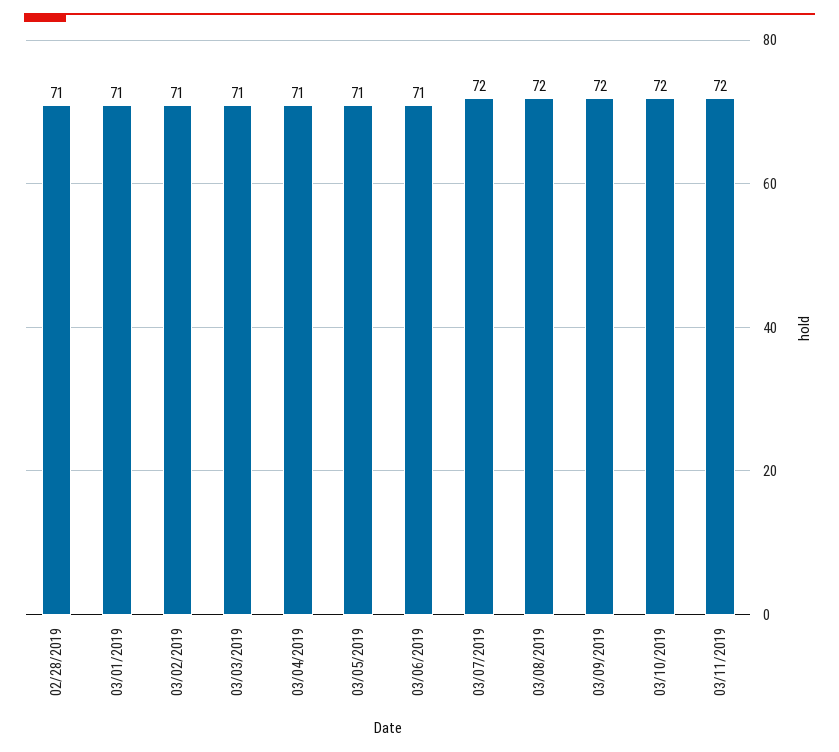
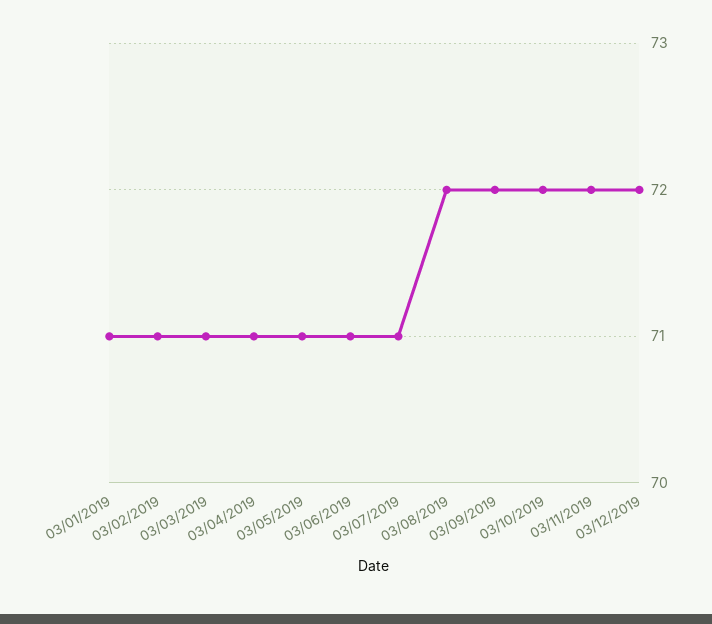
02/28/2019: 71 -> none
03/07/2019: 72 -> 71
03/12/2019: none -> 72

